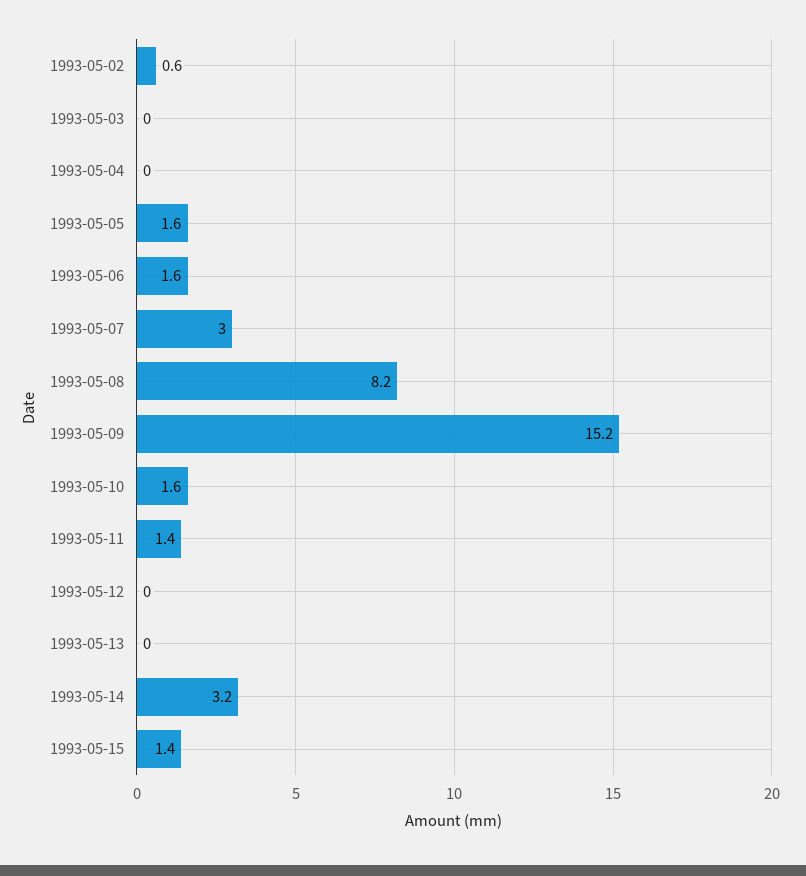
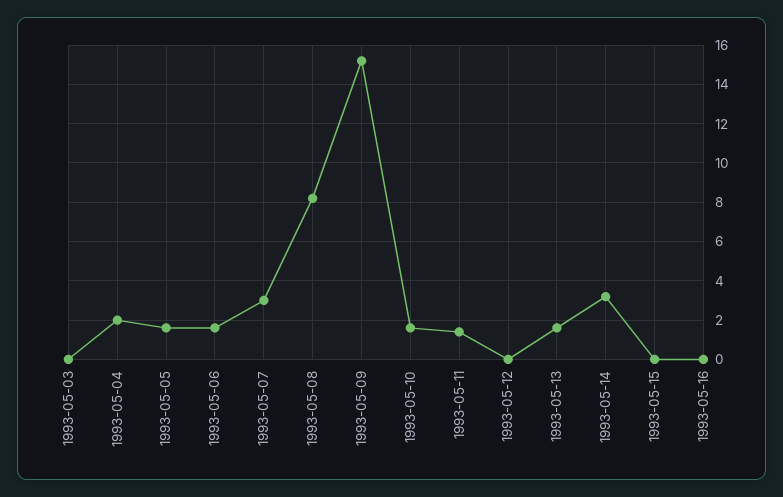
1993-05-02: 0.6 -> none
1993-05-04: 0 -> 2
1993-05-13: 0 -> 1.5
1993-05-15: 1.4 -> 0
1993-05-16: none -> 0

